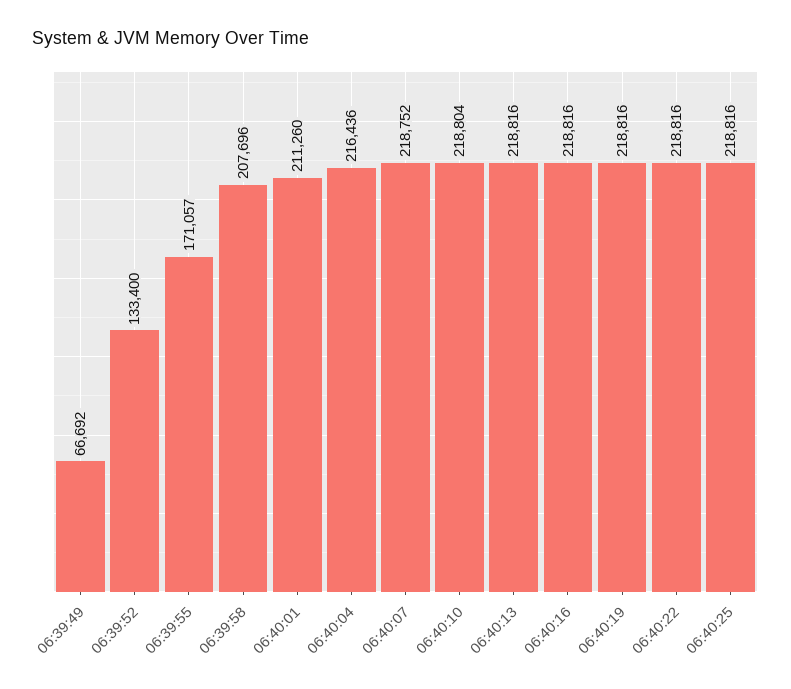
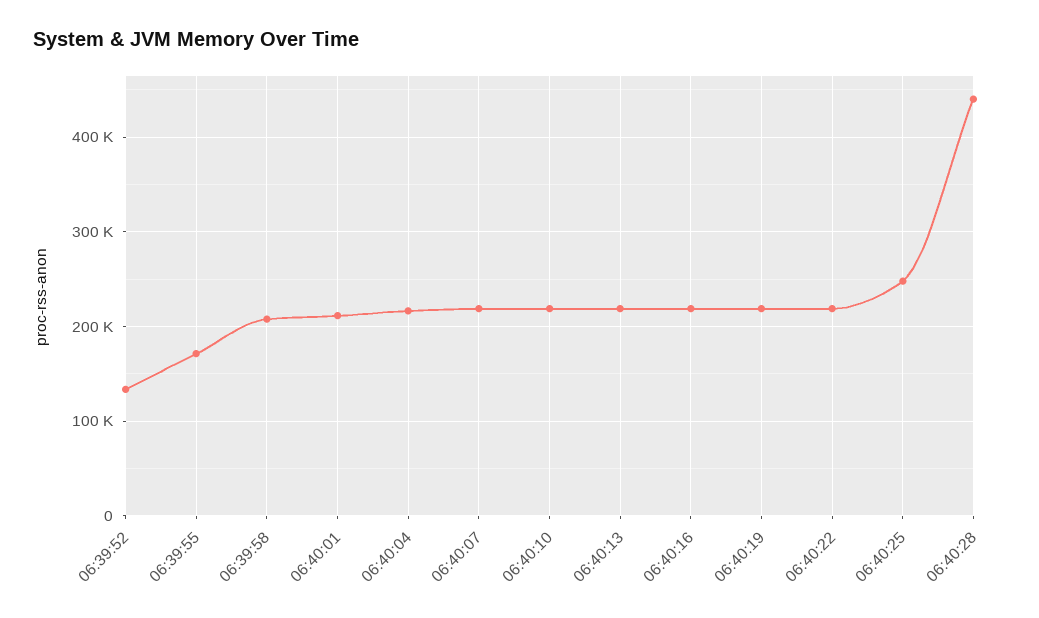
06:39:49: 66692 -> none
06:40:25: 218816 -> 250000
06:40:28: none -> 440000

